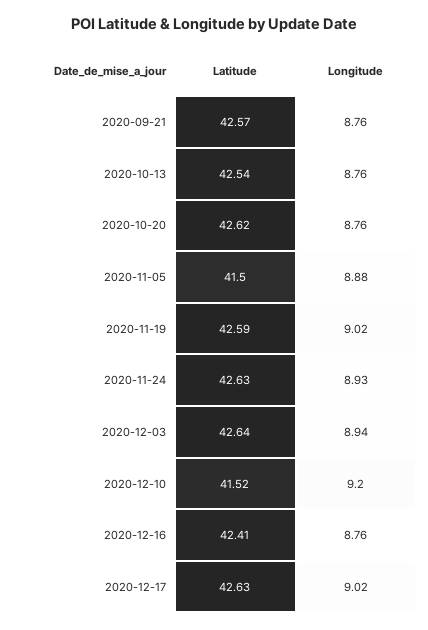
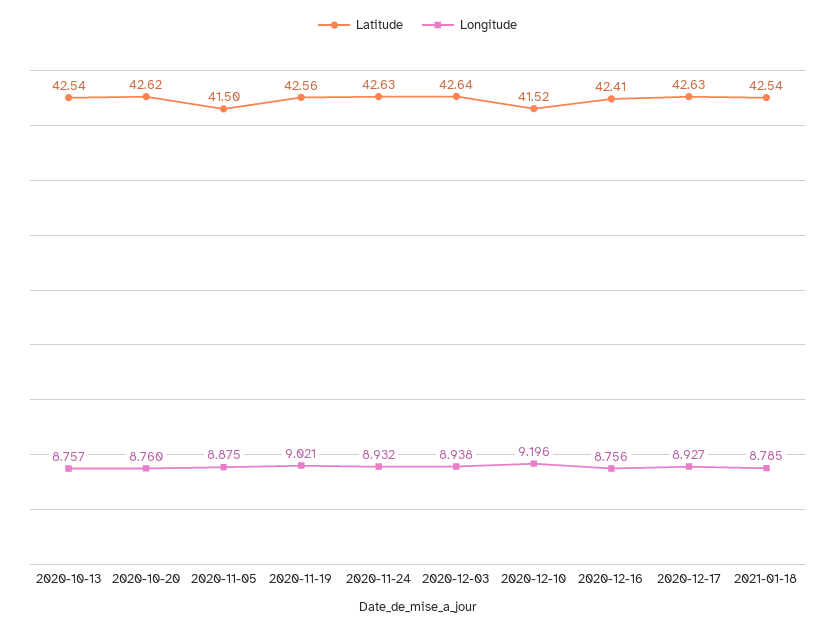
Latitude, 2020-09-21: 42.57 -> none
Longitude, 2020-09-21: 8.76 -> none
Latitude, 2020-11-19: 42.59 -> 42.56
Longitude, 2020-12-17: 9.02 -> 8.927
Latitude, 2021-01-18: none -> 42.54
Longitude, 2021-01-18: none -> 8.785

